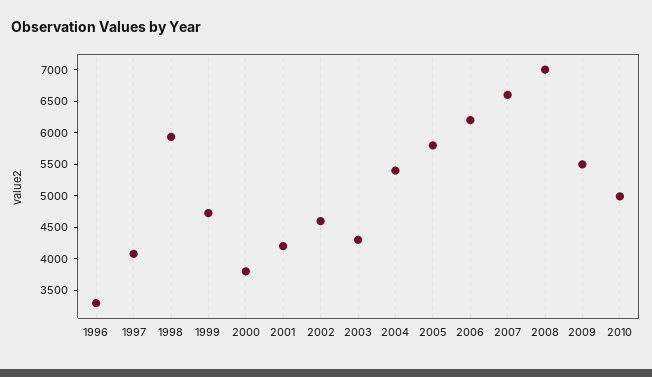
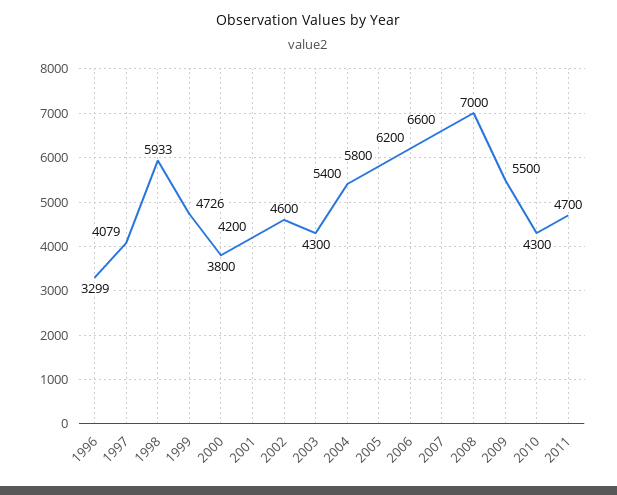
2010: 5000 -> 4300
2011: none -> 4700

